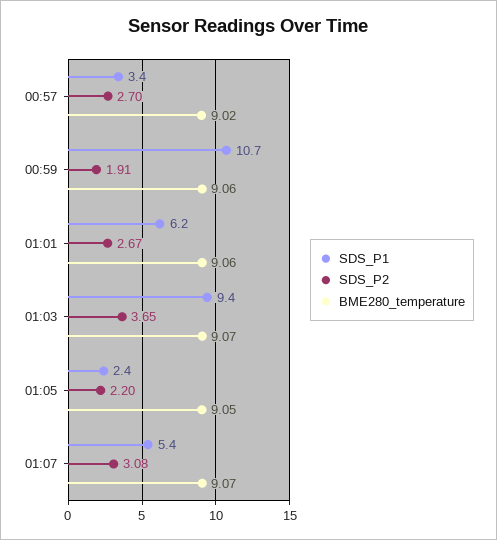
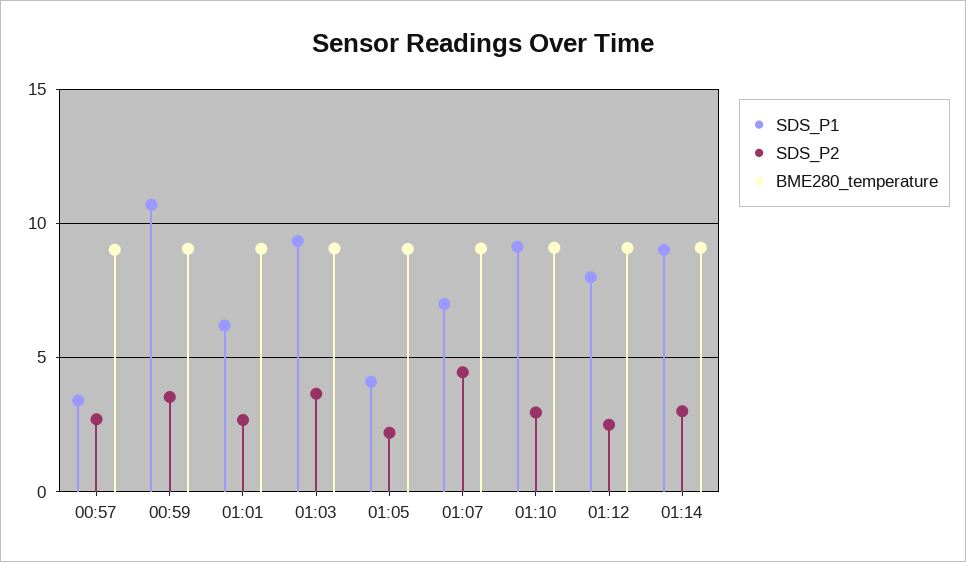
SDS_P2, 00:59: 1.91 -> 3.5
SDS_P1, 01:05: 2.4 -> 4
SDS_P1, 01:07: 5.4 -> 7
SDS_P2, 01:07: 3.08 -> 4.5
SDS_P1, 01:10: none -> 9
SDS_P2, 01:10: none -> 3
BME280_temperature, 01:10: none -> 9
SDS_P1, 01:12: none -> 8
SDS_P2, 01:12: none -> 2.5
BME280_temperature, 01:12: none -> 9
SDS_P1, 01:14: none -> 9
SDS_P2, 01:14: none -> 3
BME280_temperature, 01:14: none -> 9

